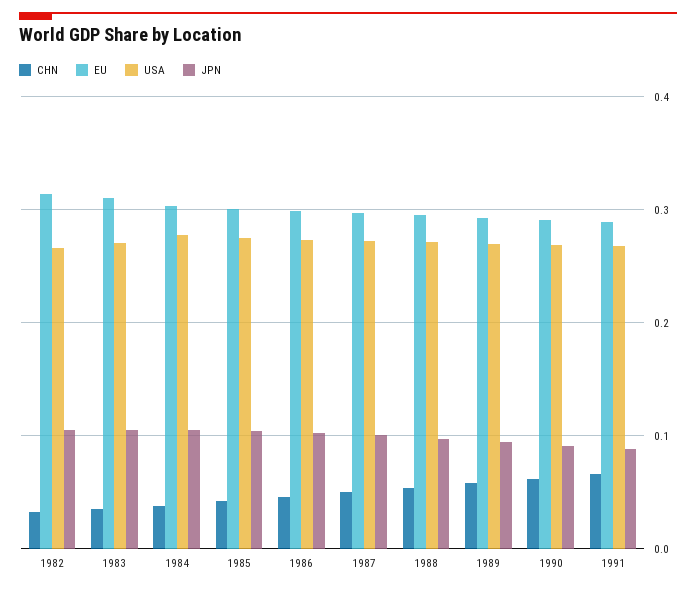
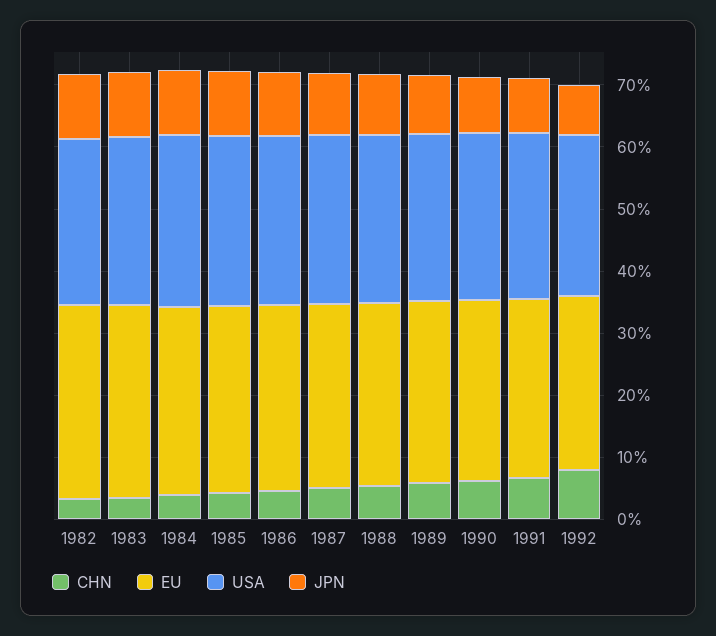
CHN, 1992: none -> 0.08
EU, 1992: none -> 0.28
USA, 1992: none -> 0.26
JPN, 1992: none -> 0.08

